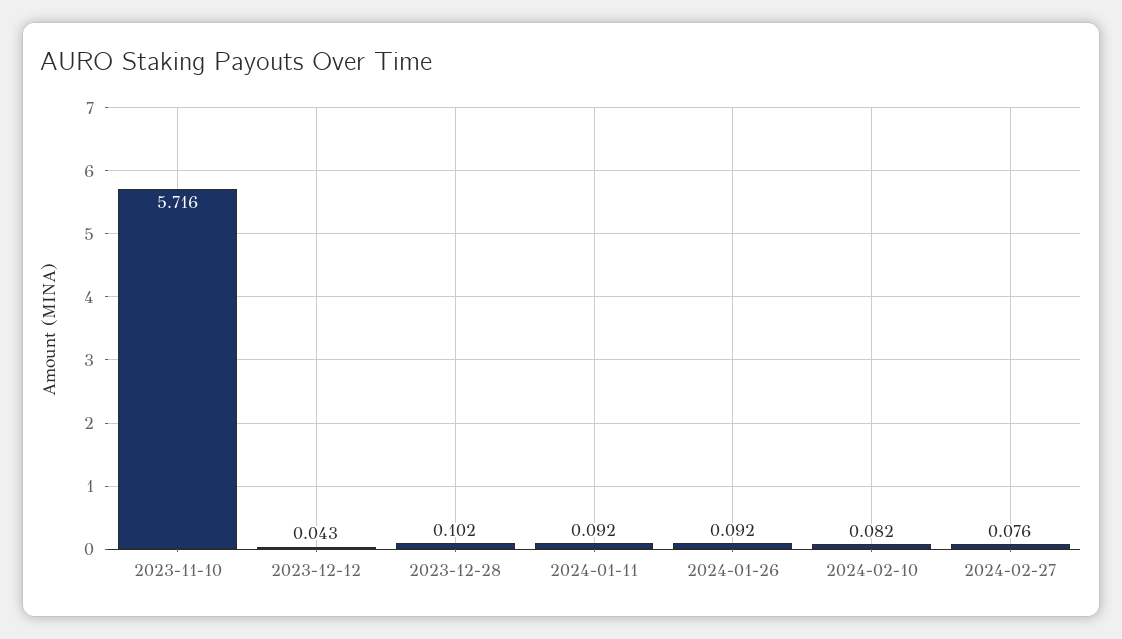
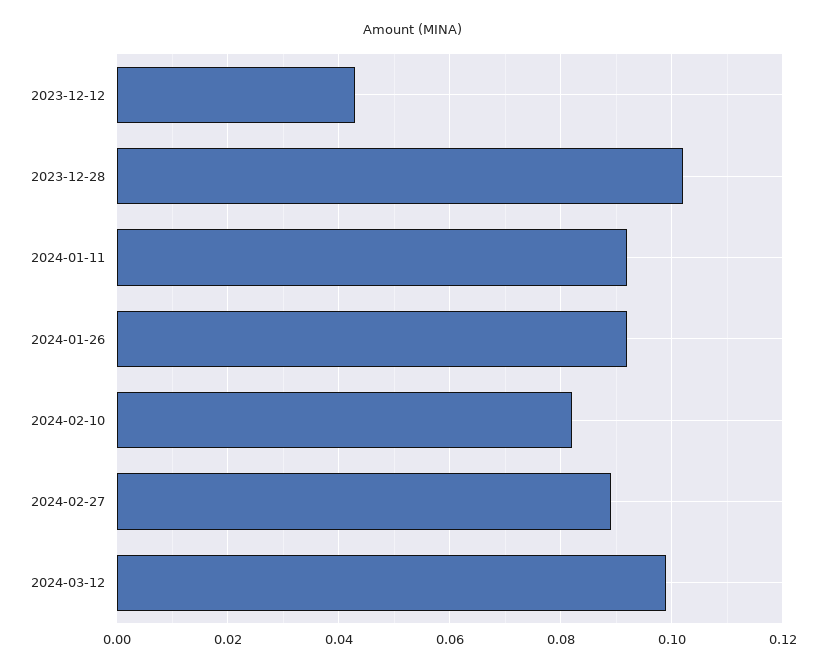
2023-11-10: 5.716 -> none
2024-02-27: 0.076 -> 0.09
2024-03-12: none -> 0.1

